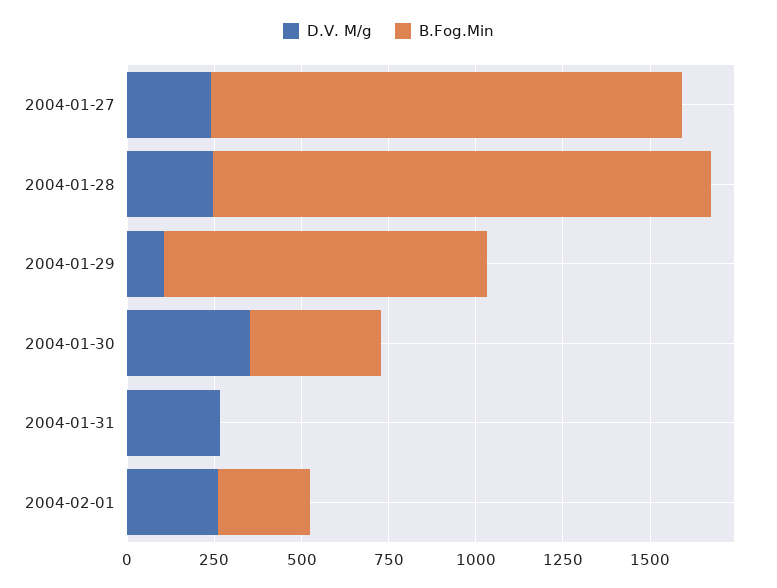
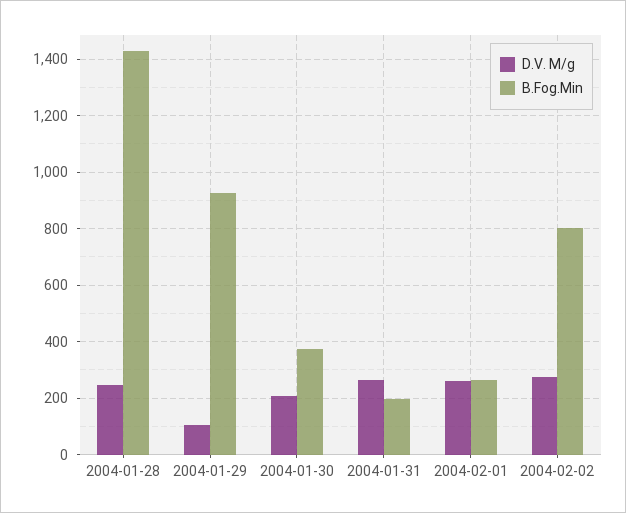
D.V. M/g, 2004-01-27: 250 -> none
B.Fog.Min, 2004-01-27: 1350 -> none
D.V. M/g, 2004-01-30: 350 -> 200
B.Fog.Min, 2004-01-31: 0 -> 200
D.V. M/g, 2004-02-02: none -> 275
B.Fog.Min, 2004-02-02: none -> 800

